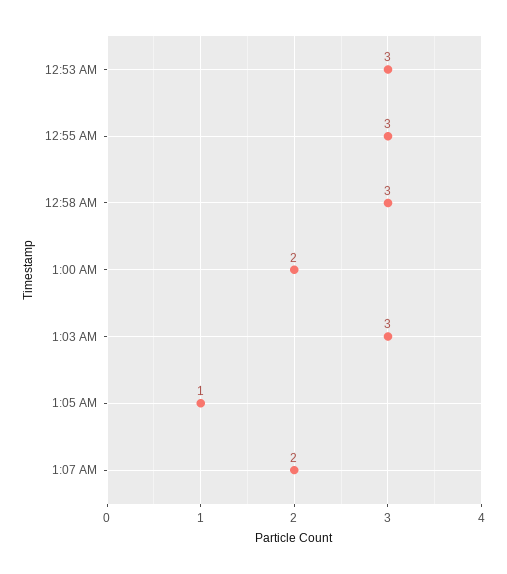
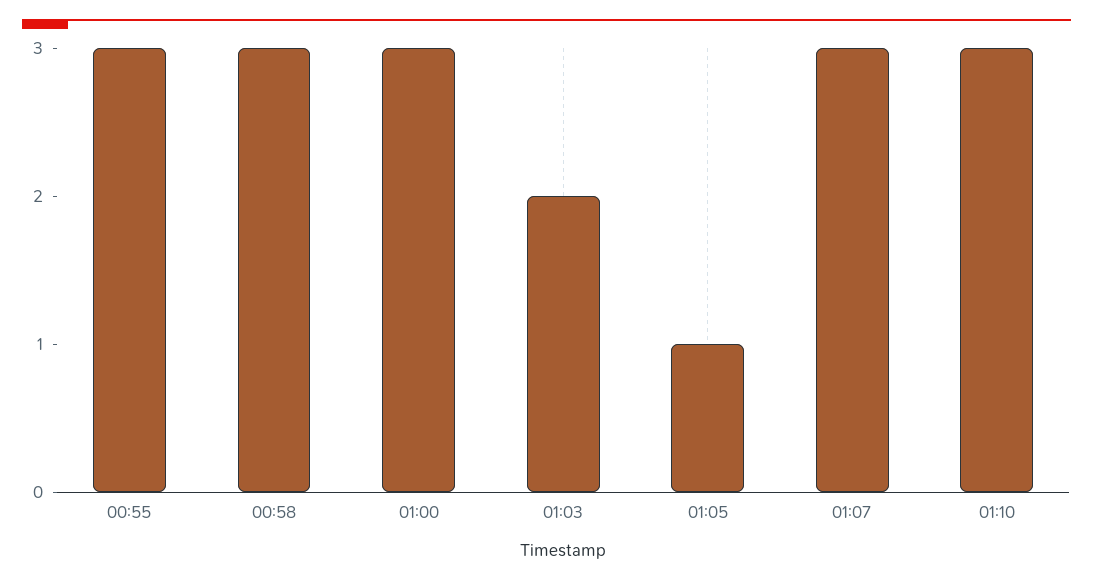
12:53 AM: 3 -> none
1:00 AM: 2 -> 3
1:03 AM: 3 -> 2
1:07 AM: 2 -> 3
01:10: none -> 3

